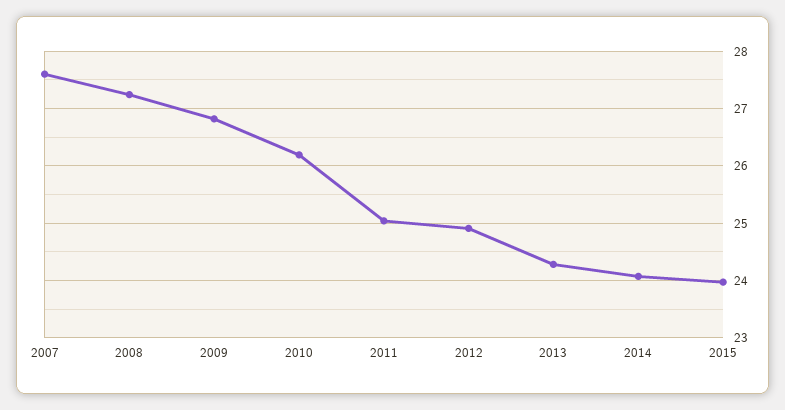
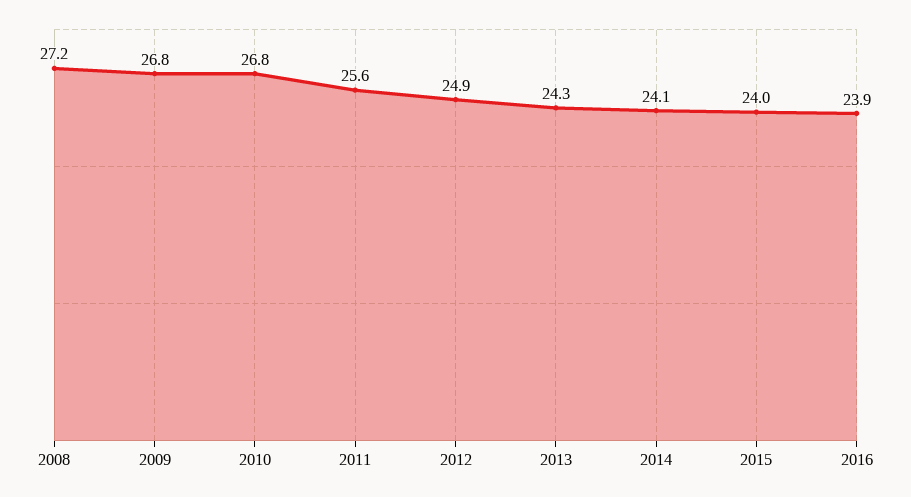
2007: 27.6 -> none
2010: 26.2 -> 26.8
2011: 25 -> 25.6
2016: none -> 23.9

